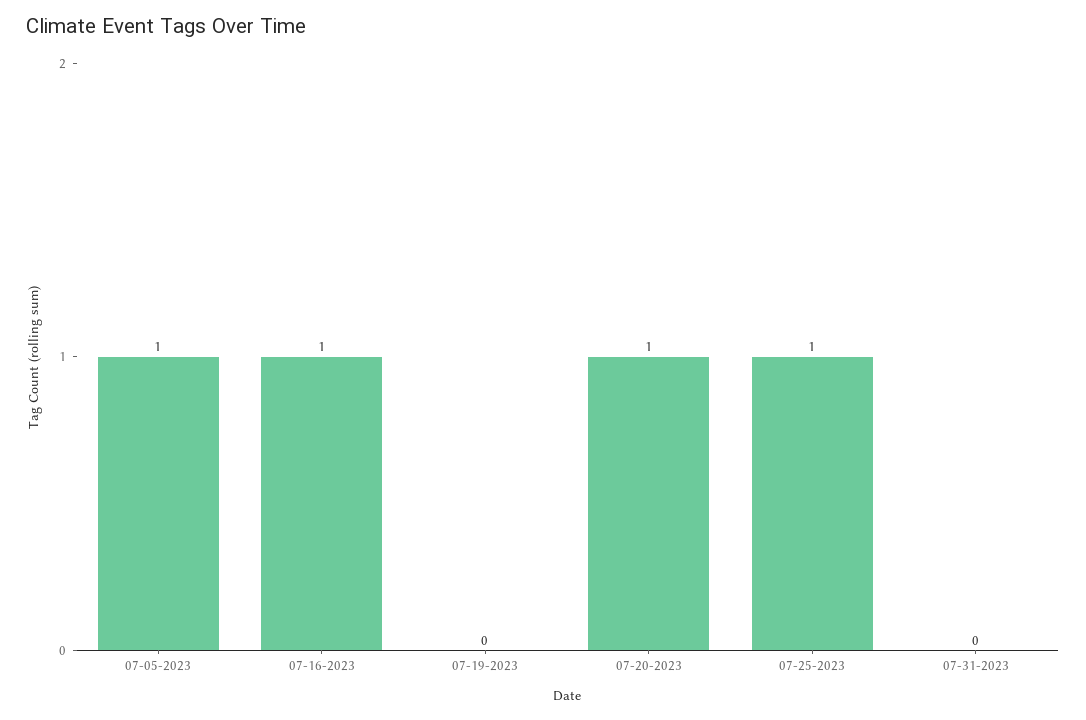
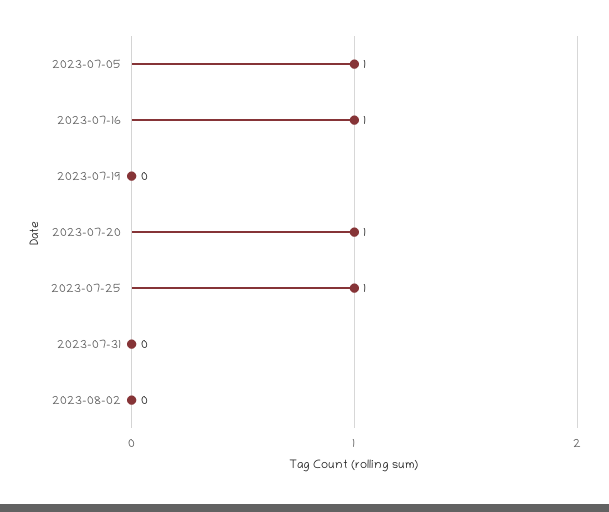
2023-08-02: none -> 0

